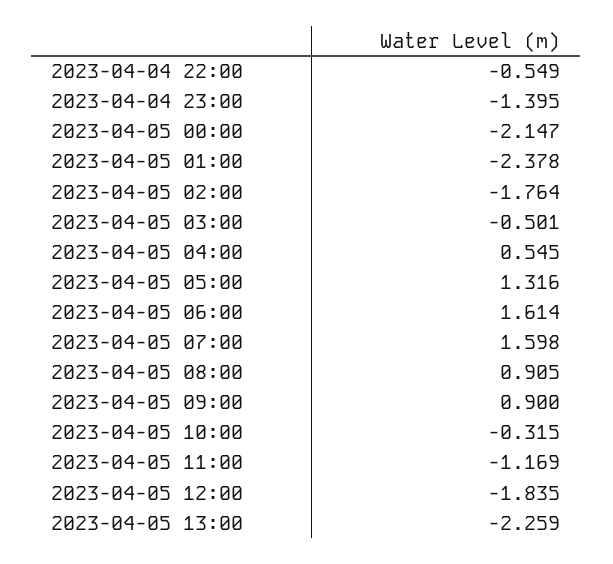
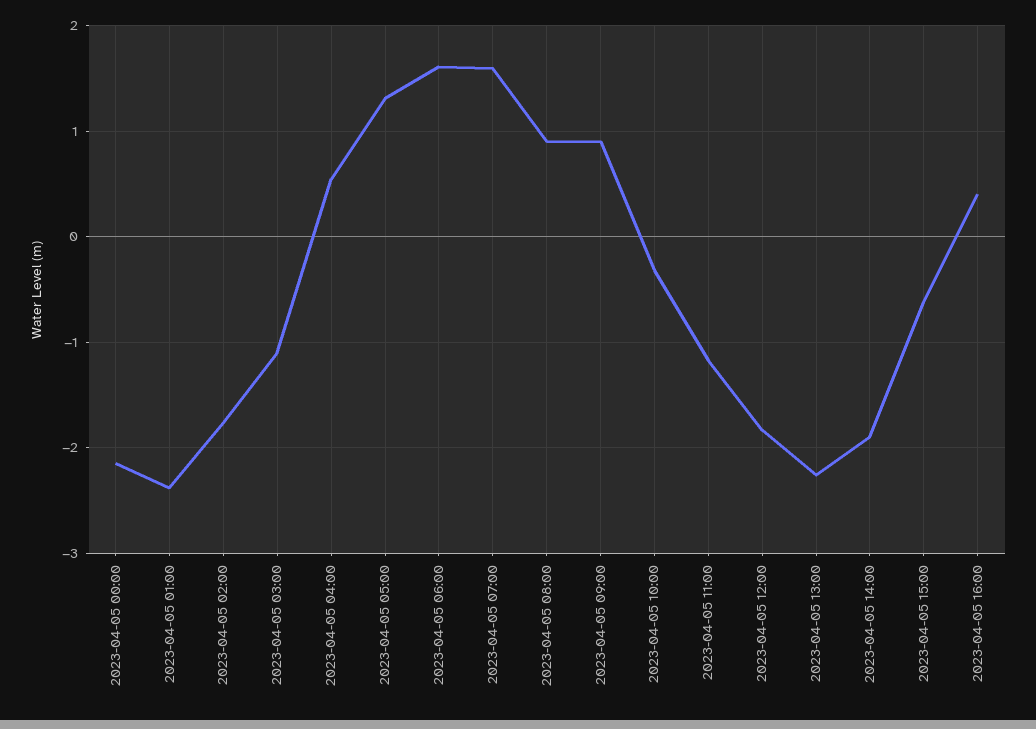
2023-04-04 22:00: -0.549 -> none
2023-04-04 23:00: -1.395 -> none
2023-04-05 03:00: -0.501 -> -1.1
2023-04-05 14:00: none -> -1.9
2023-04-05 15:00: none -> -0.6
2023-04-05 16:00: none -> 0.4

